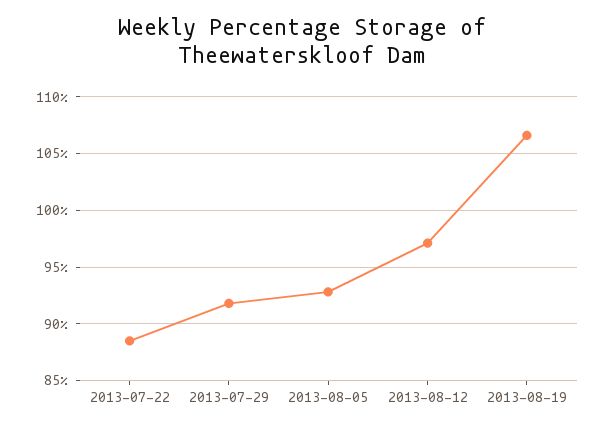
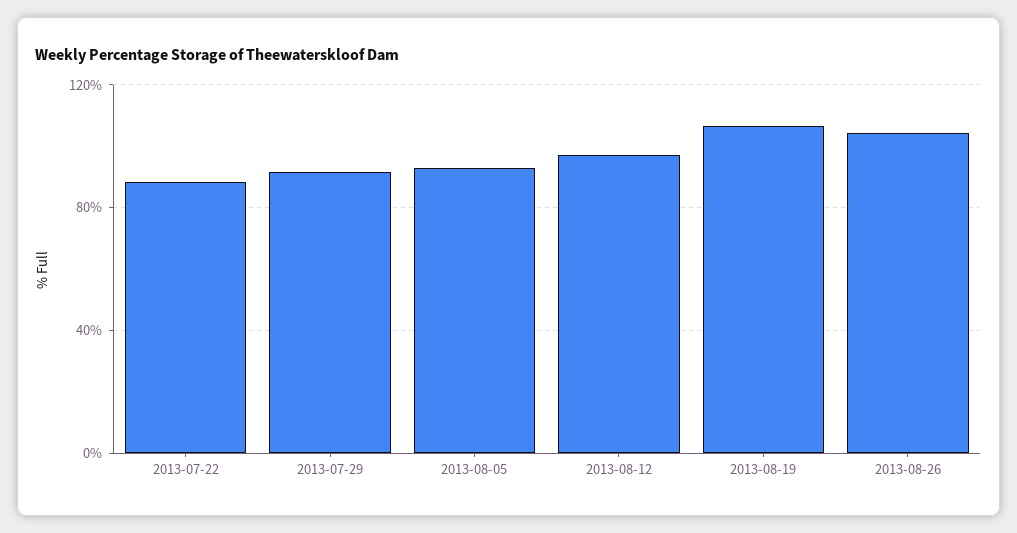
2013-08-26: none -> 105

